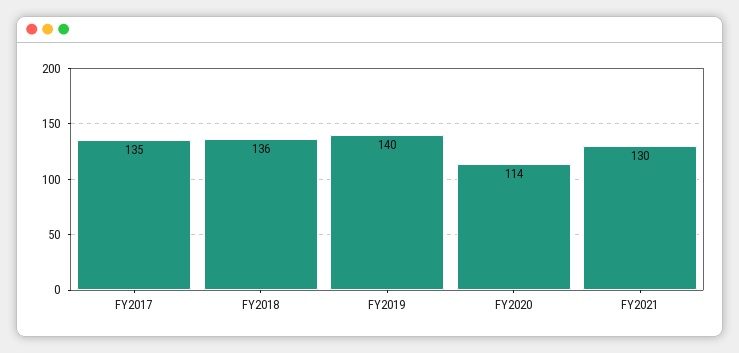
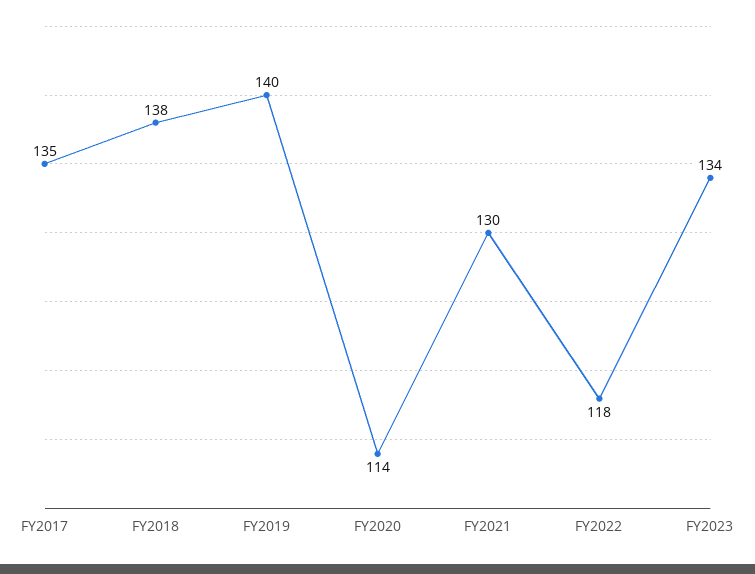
FY2018: 136 -> 138
FY2022: none -> 118
FY2023: none -> 134

